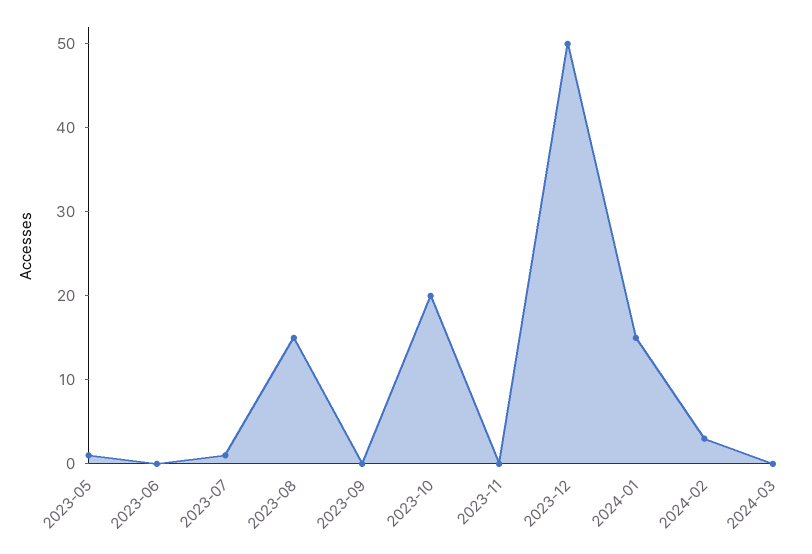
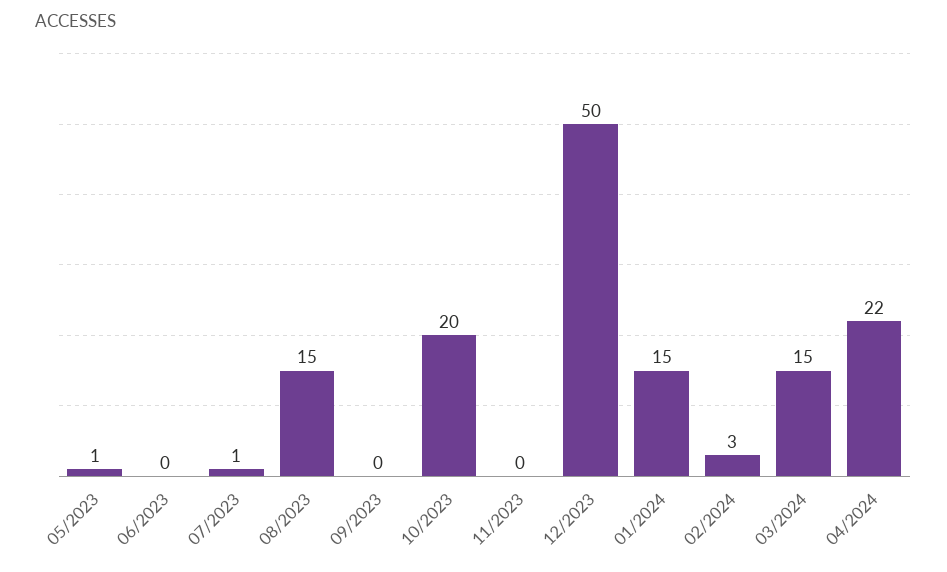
2024-03: 0 -> 15
04/2024: none -> 22

